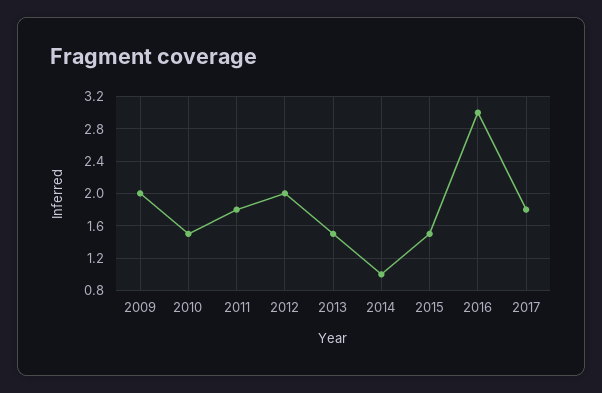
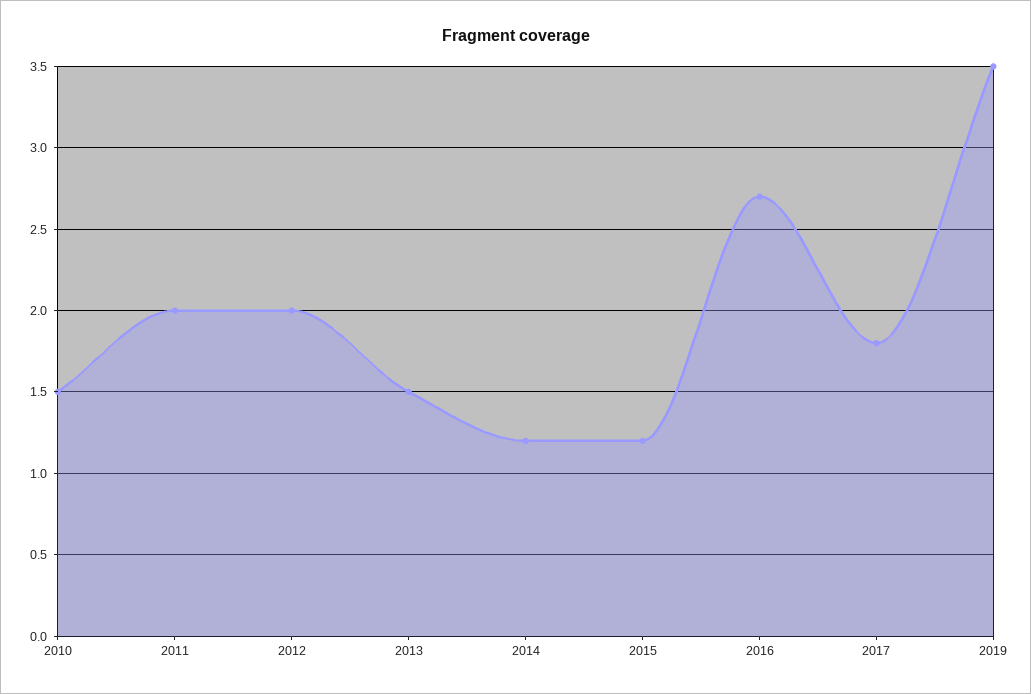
2009: 2 -> none
2011: 1.8 -> 2
2014: 1 -> 1.2
2015: 1.5 -> 1.2
2016: 3 -> 2.7
2019: none -> 3.5

